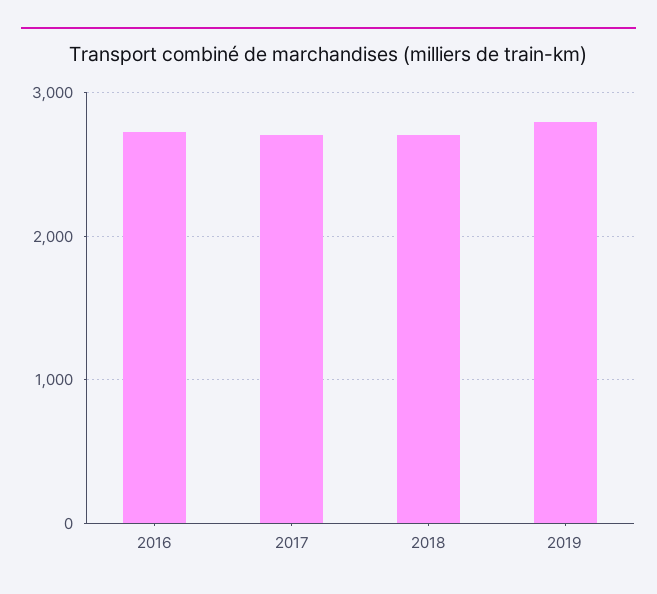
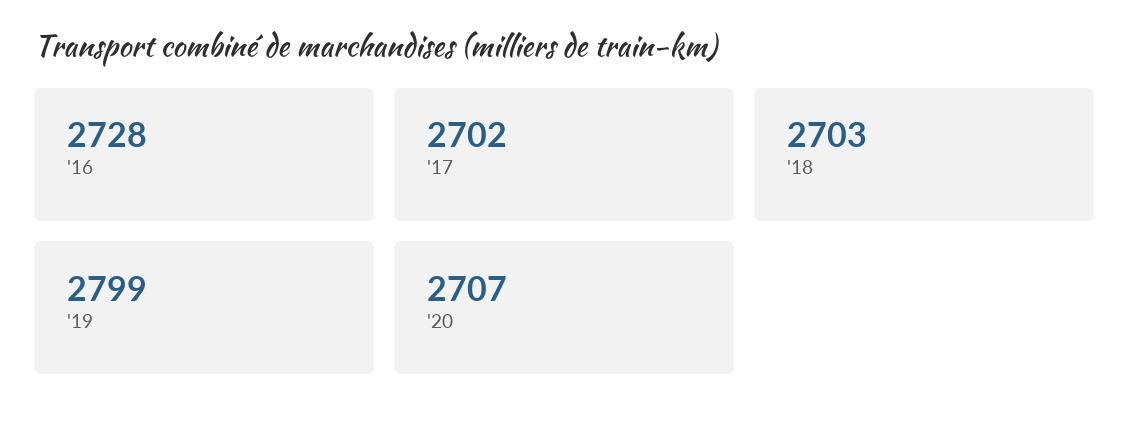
'20: none -> 2707

